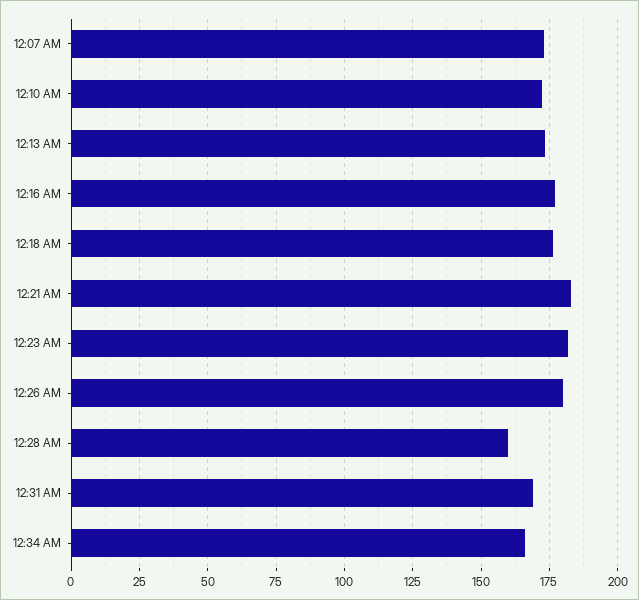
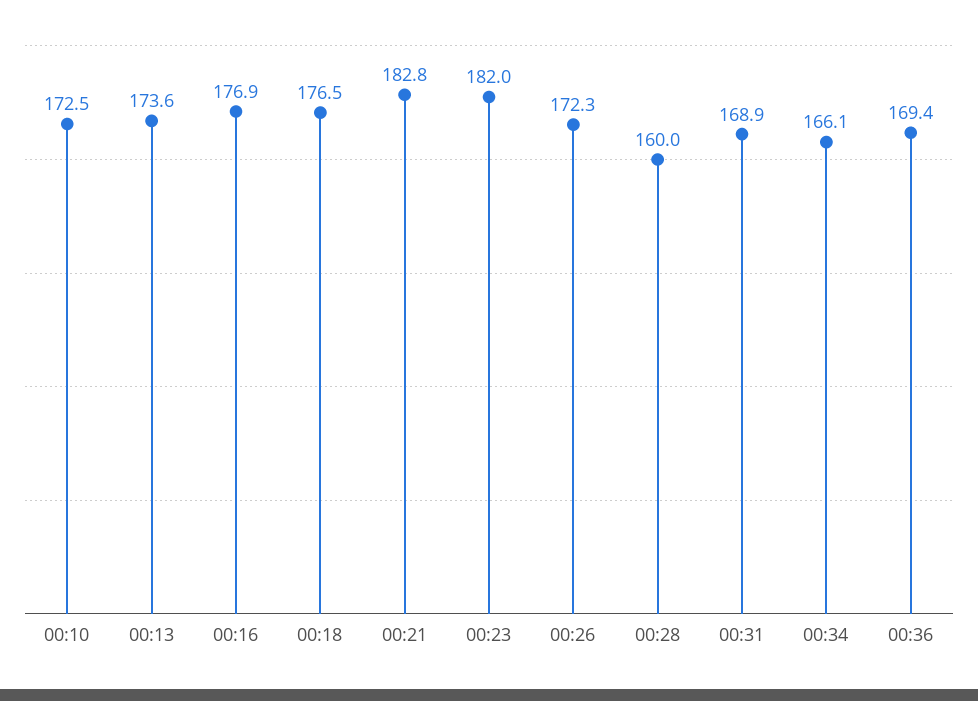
12:07 AM: 172.5 -> none
12:26 AM: 180 -> 172.3
00:36: none -> 169.4

